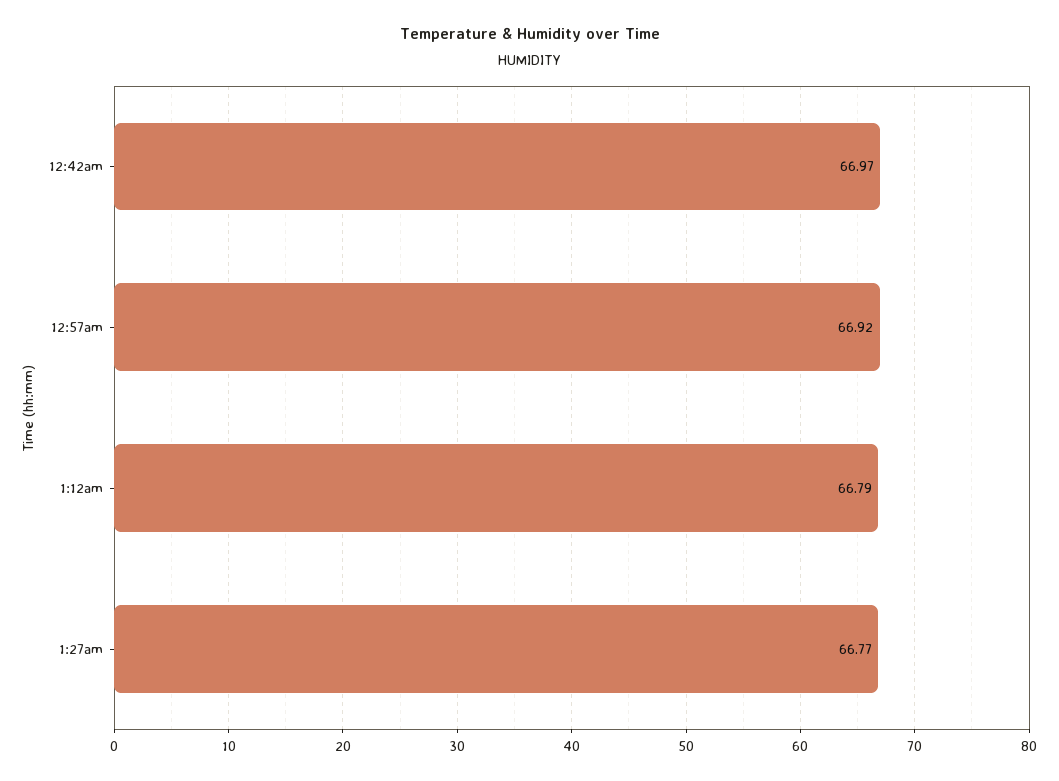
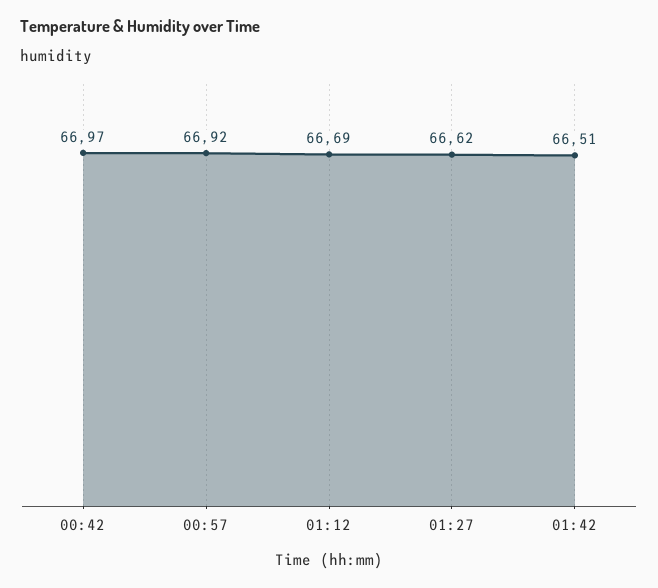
1:12am: 66.79 -> 66.69
1:27am: 66.77 -> 66.62
01:42: none -> 66.51

